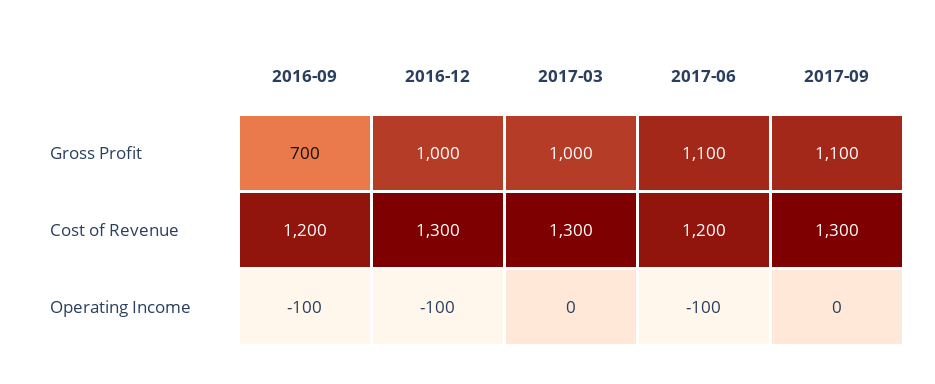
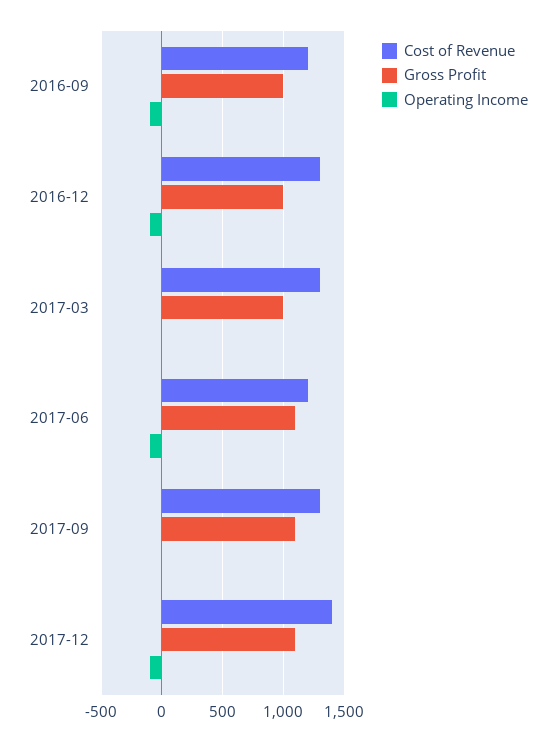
Gross Profit, 2016-09: 700 -> 1000
Cost of Revenue, 2017-12: none -> 1400
Gross Profit, 2017-12: none -> 1100
Operating Income, 2017-12: none -> -100

